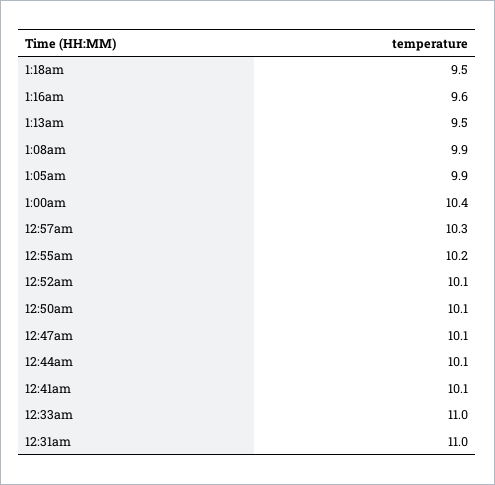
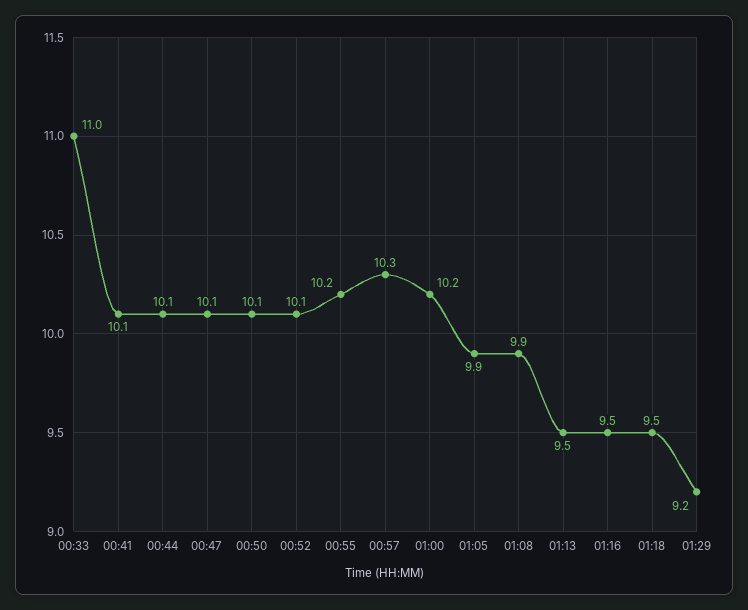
1:16am: 9.6 -> 9.5
1:00am: 10.4 -> 10.2
12:31am: 11 -> none
01:29: none -> 9.2

